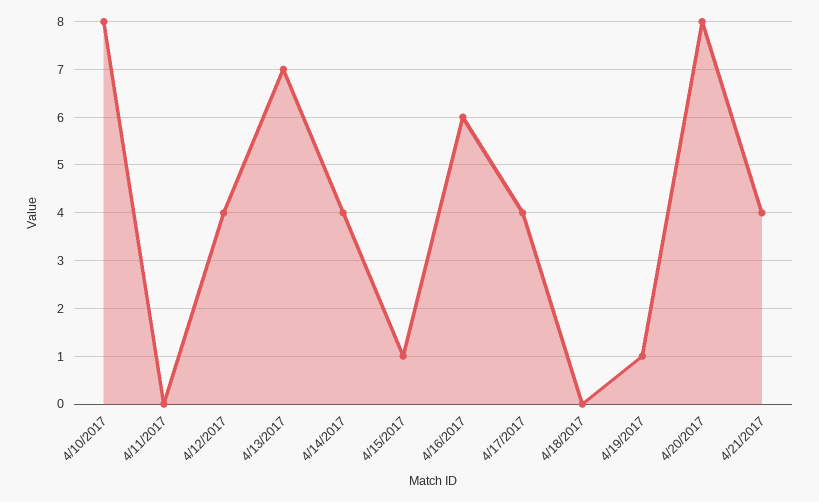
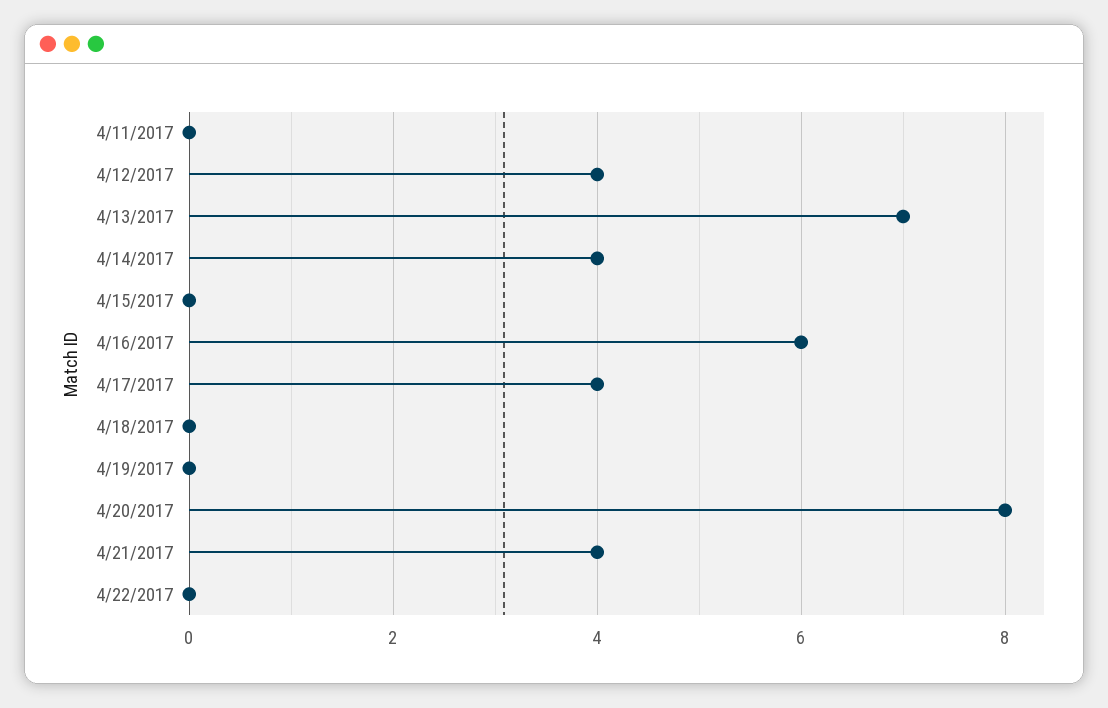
4/10/2017: 8 -> none
4/15/2017: 1 -> 0
4/19/2017: 1 -> 0
4/22/2017: none -> 0

